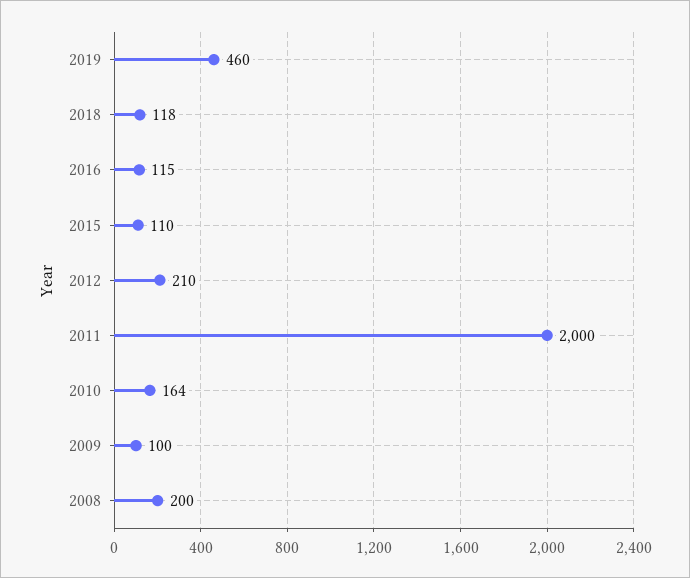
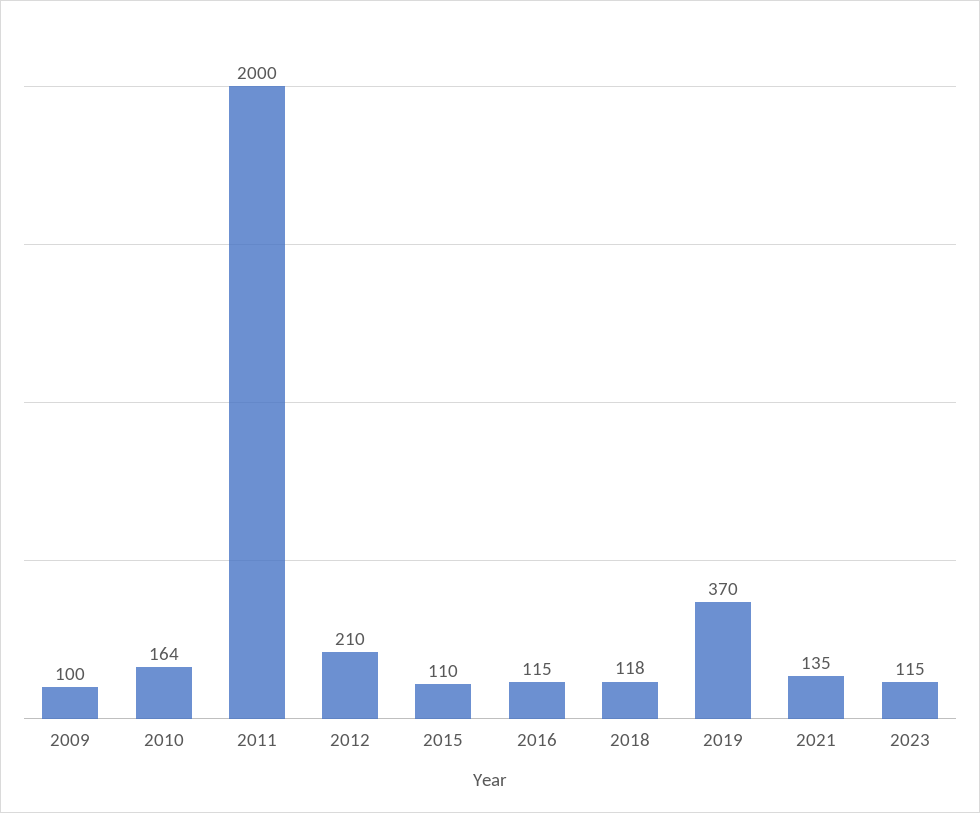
2019: 460 -> 370
2008: 200 -> none
2021: none -> 135
2023: none -> 115

